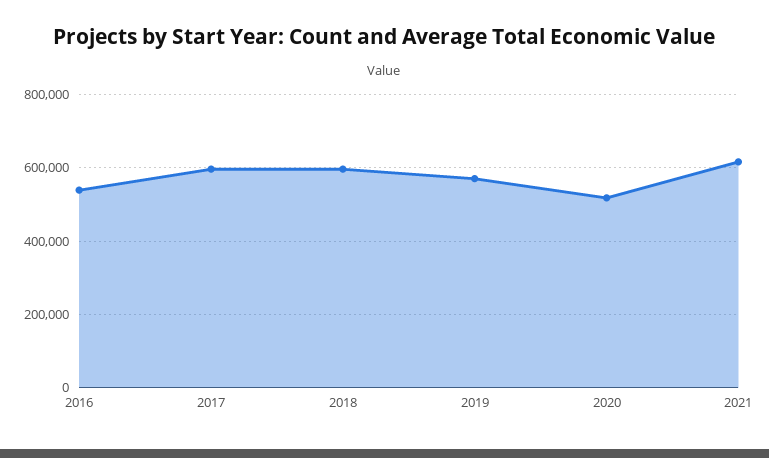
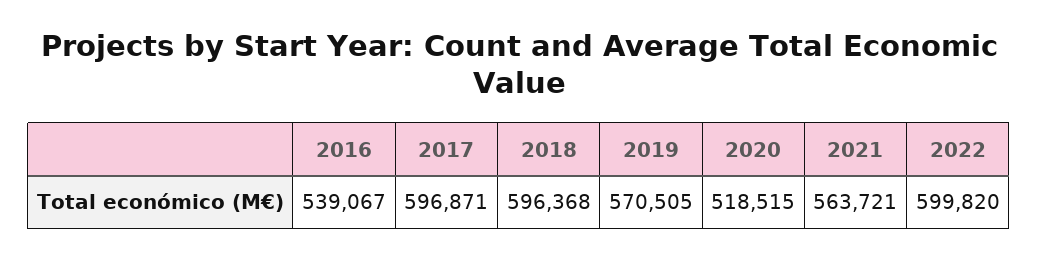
2021: 620000 -> 563721
2022: none -> 599820

